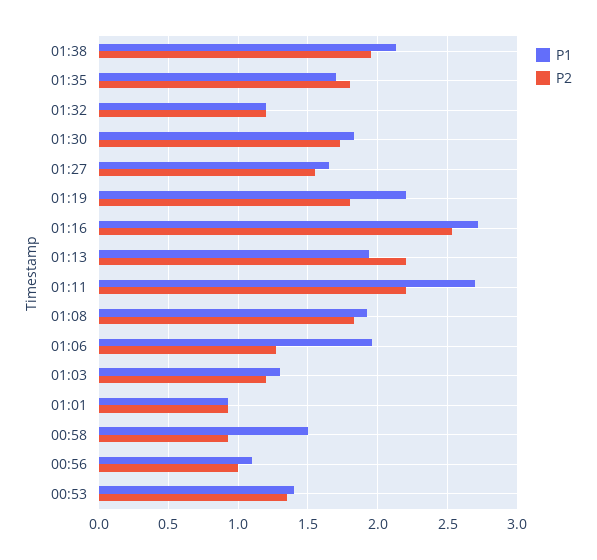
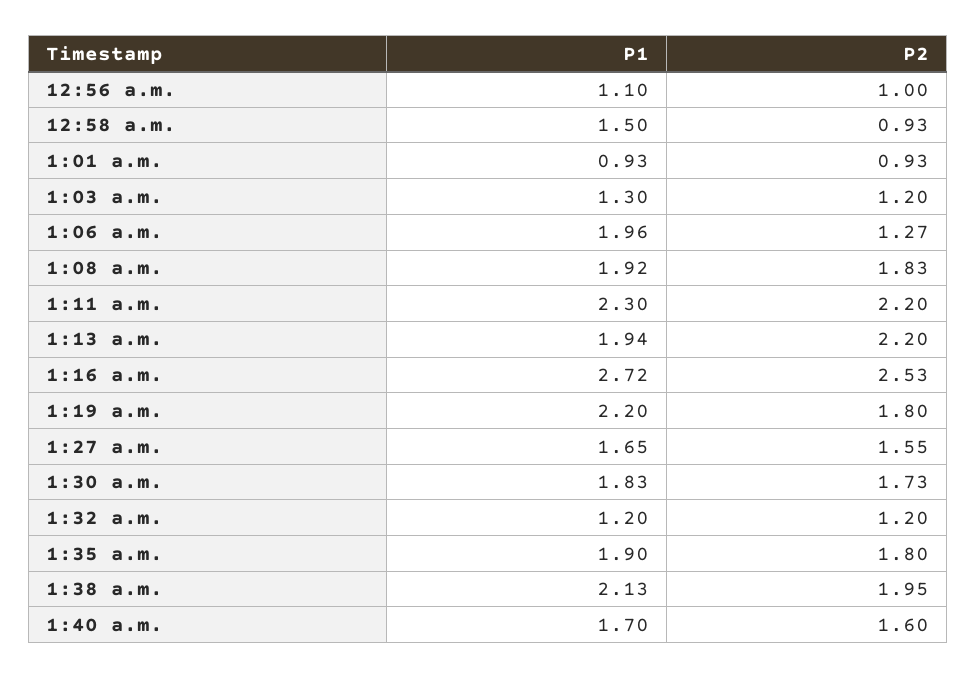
P1, 01:35: 1.7 -> 1.9
P1, 01:11: 2.7 -> 2.3
P1, 00:53: 1.4 -> none
P2, 00:53: 1.35 -> none
P1, 1:40 a.m.: none -> 1.7
P2, 1:40 a.m.: none -> 1.6

